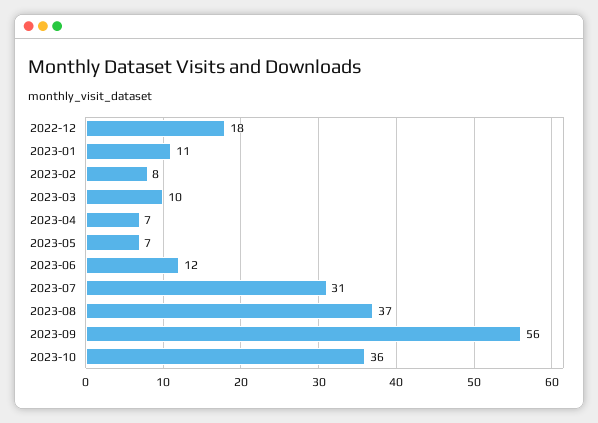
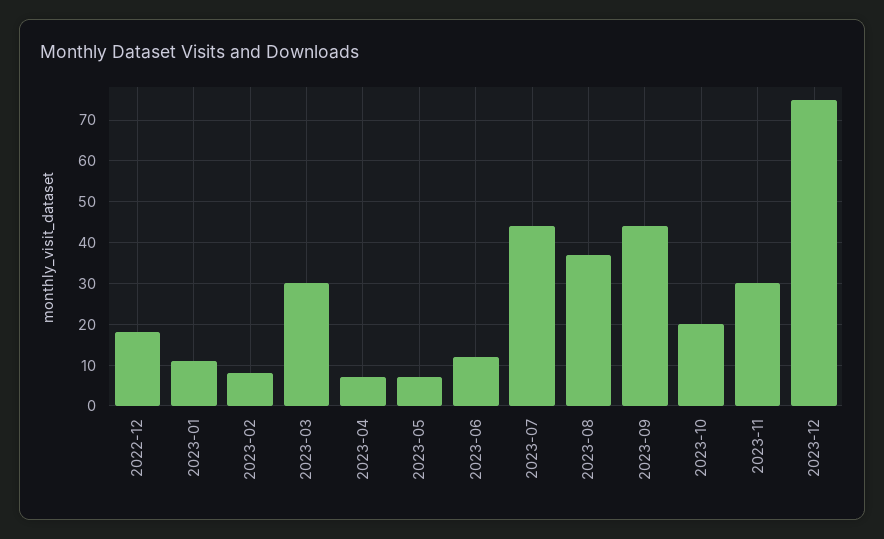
2023-03: 10 -> 30
2023-07: 31 -> 45
2023-09: 56 -> 45
2023-10: 36 -> 20
2023-11: none -> 30
2023-12: none -> 75

